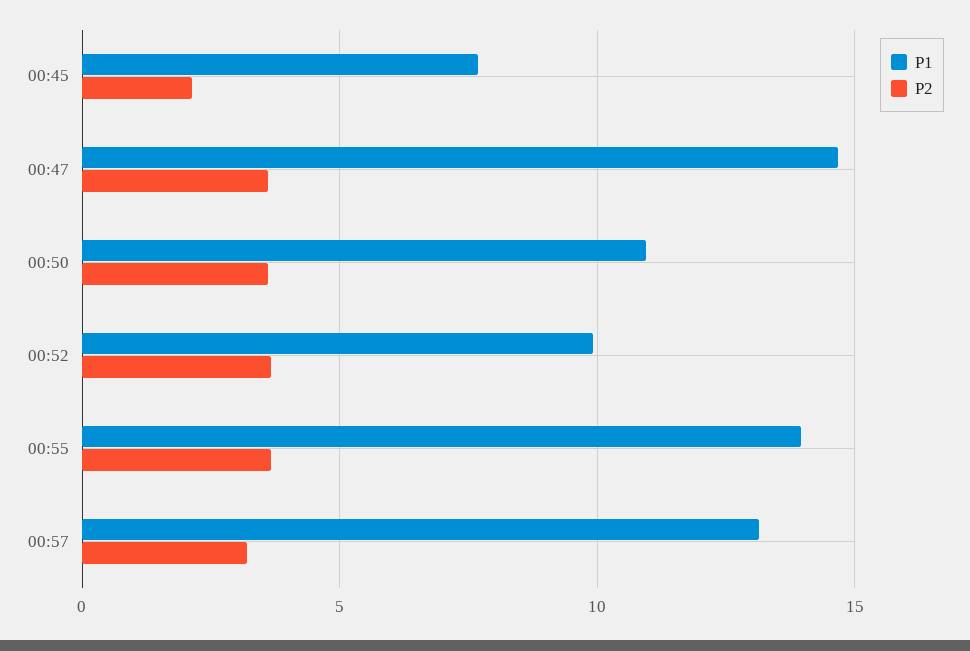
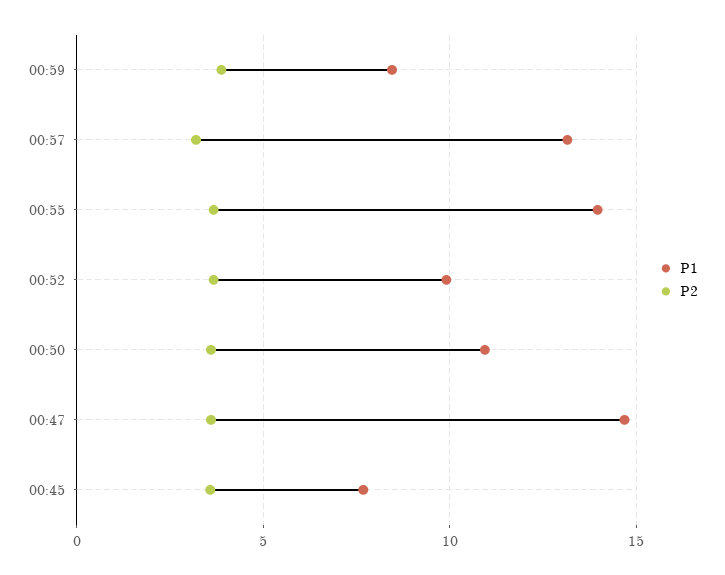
P2, 00:45: 2 -> 3.5
P1, 00:59: none -> 8.5
P2, 00:59: none -> 4

